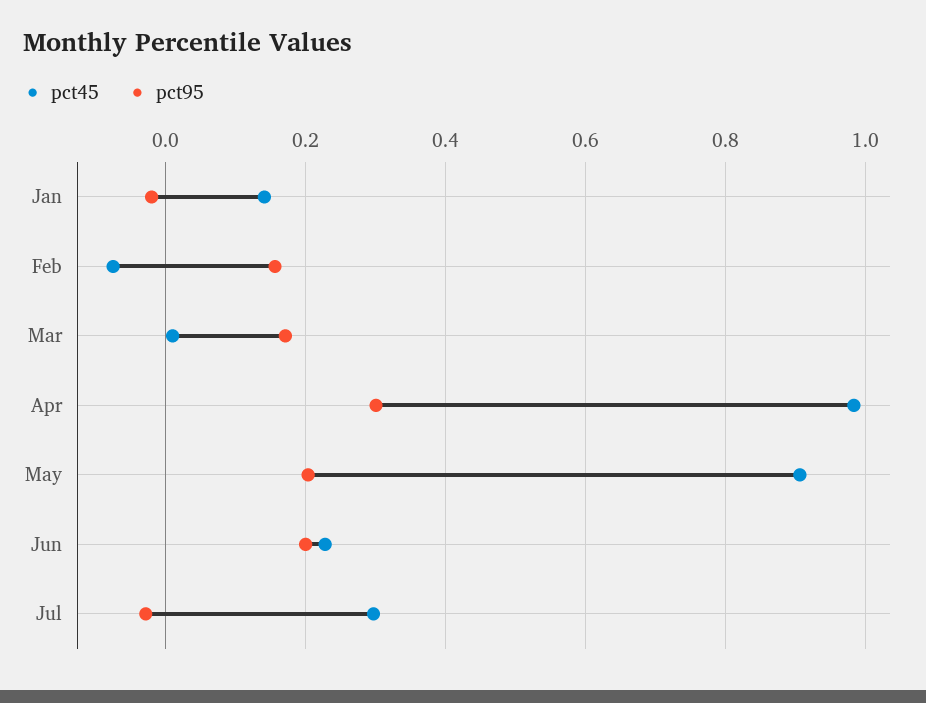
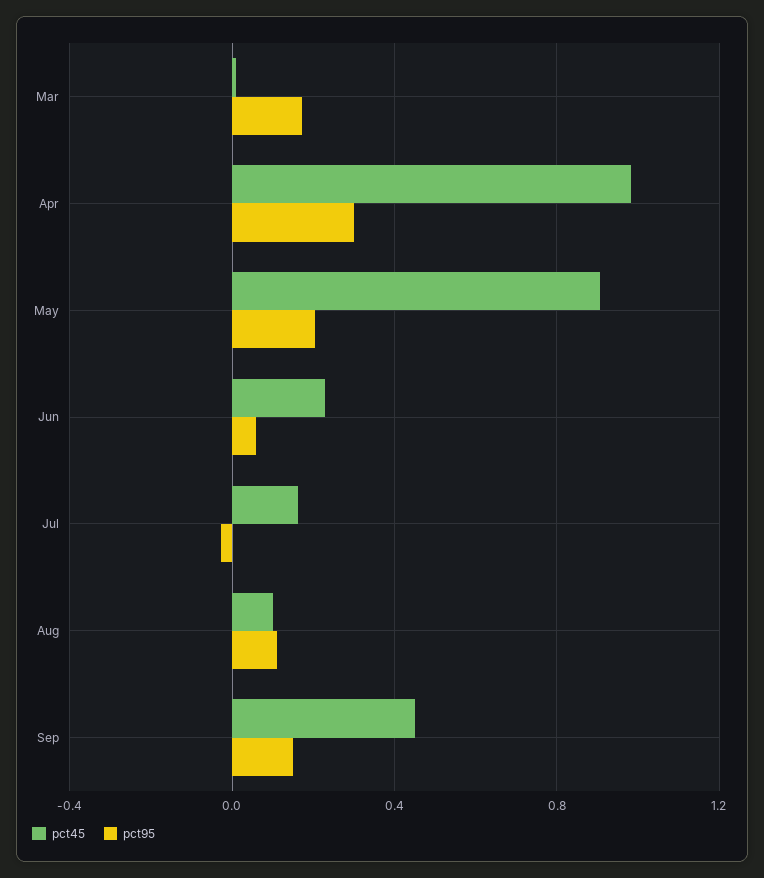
pct45, Jan: 0.14 -> none
pct95, Jan: -0.02 -> none
pct45, Feb: -0.08 -> none
pct95, Feb: 0.16 -> none
pct95, Jun: 0.2 -> 0.05
pct45, Jul: 0.3 -> 0.15
pct45, Aug: none -> 0.1
pct95, Aug: none -> 0.1
pct45, Sep: none -> 0.45
pct95, Sep: none -> 0.15

